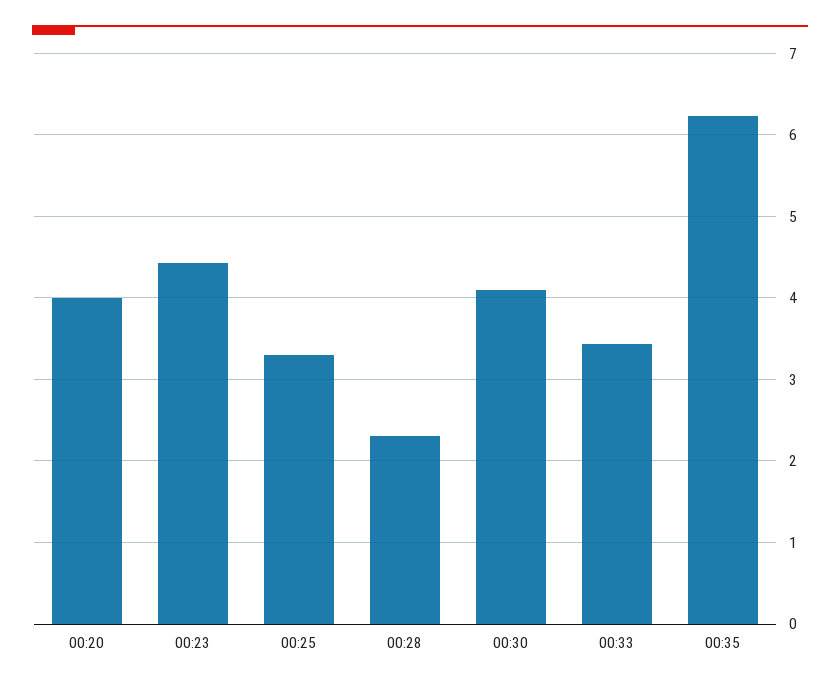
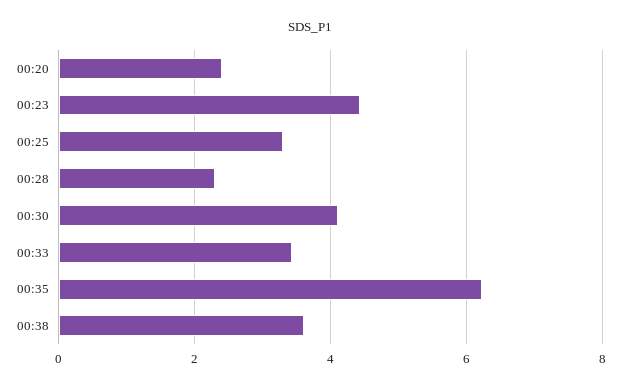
00:20: 4 -> 2.4
00:38: none -> 3.6

